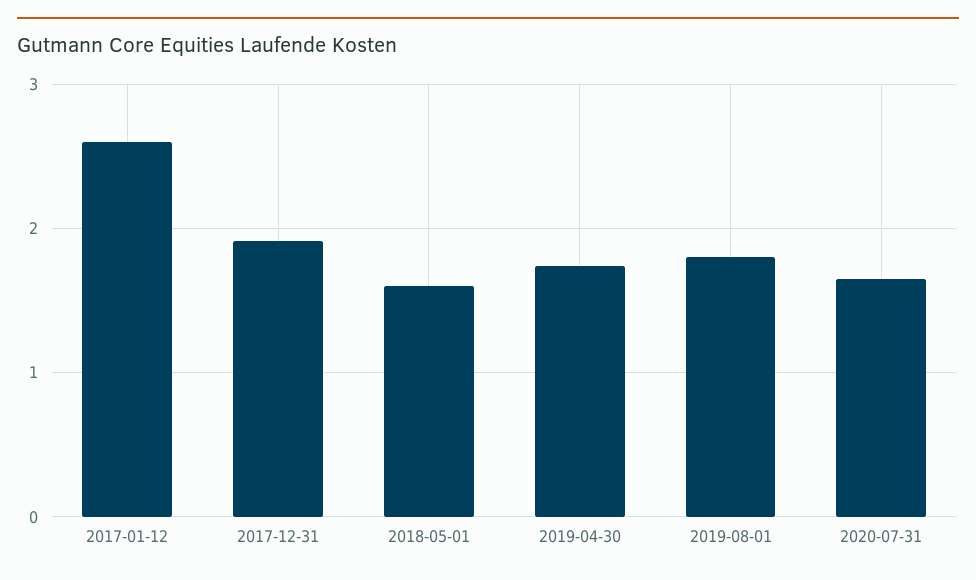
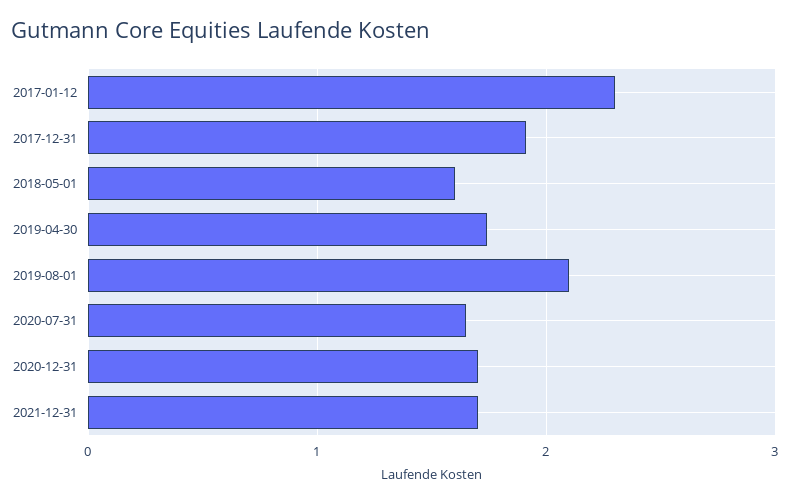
2017-01-12: 2.6 -> 2.3
2019-08-01: 1.8 -> 2.1
2020-12-31: none -> 1.7
2021-12-31: none -> 1.7

